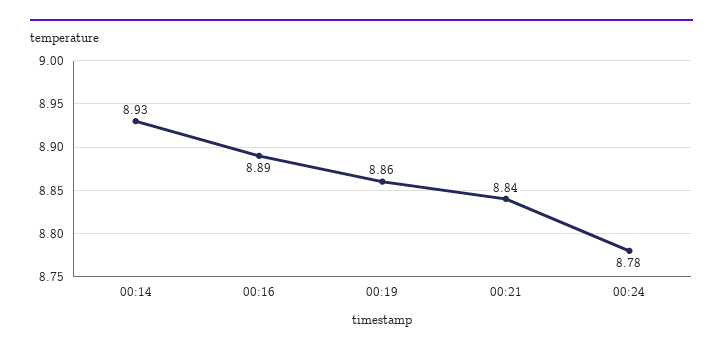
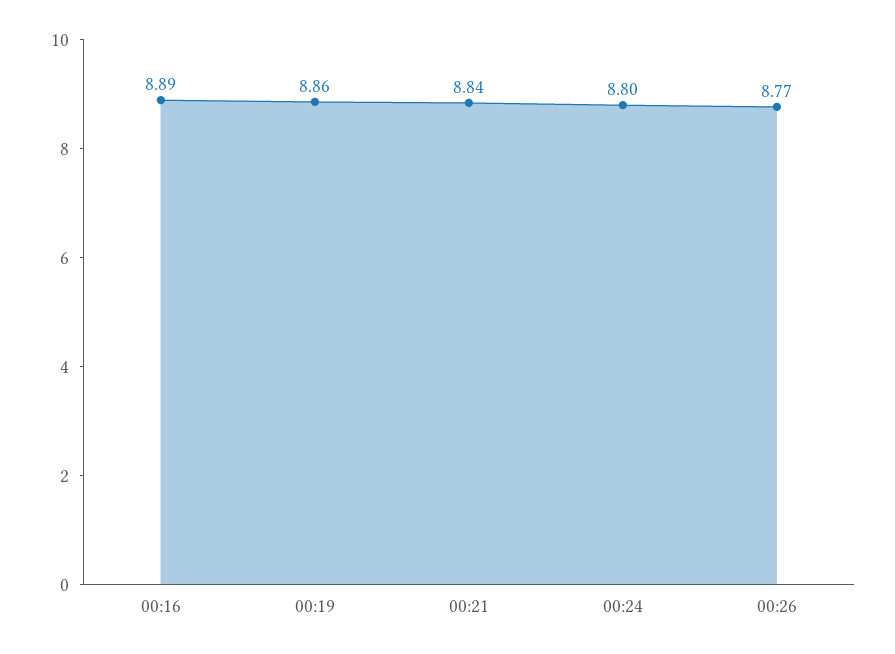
00:14: 8.93 -> none
00:24: 8.78 -> 8.8
00:26: none -> 8.77

